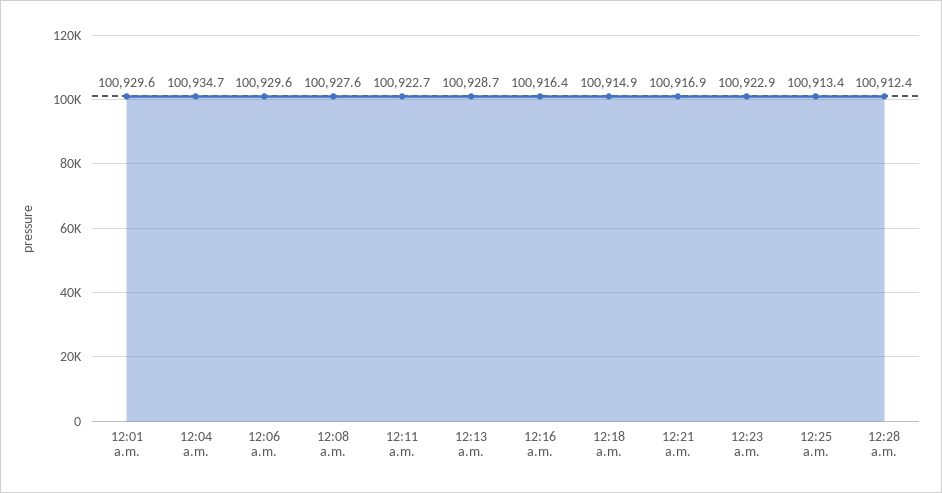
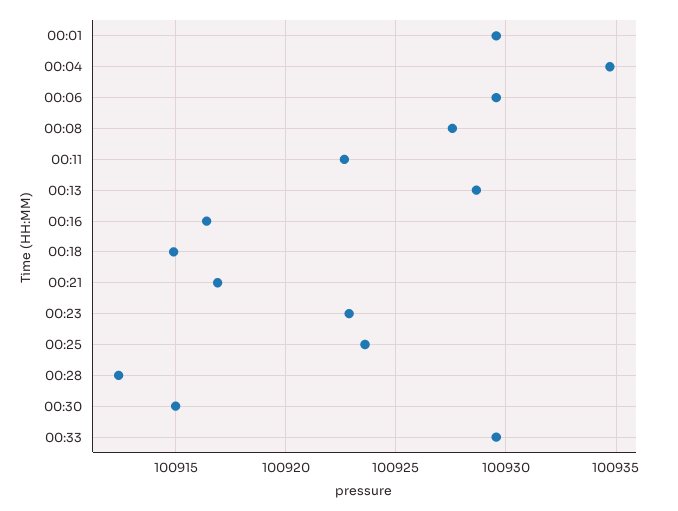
12:25 a.m.: 100913.4 -> 100923.5
00:30: none -> 100915
00:33: none -> 100929.5

